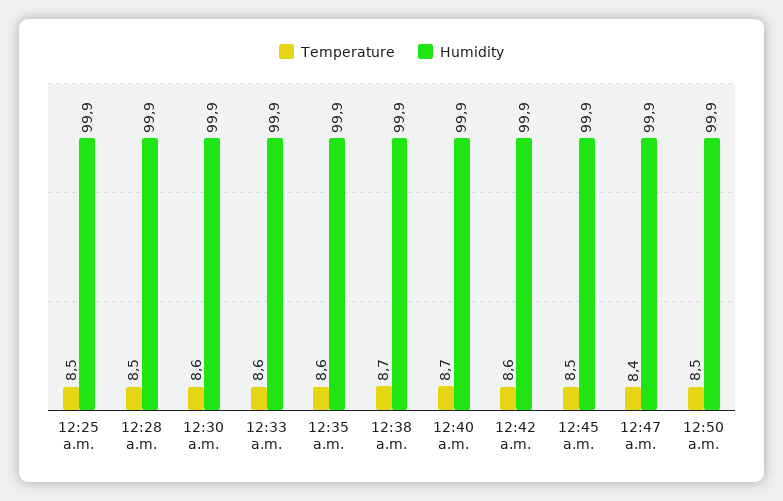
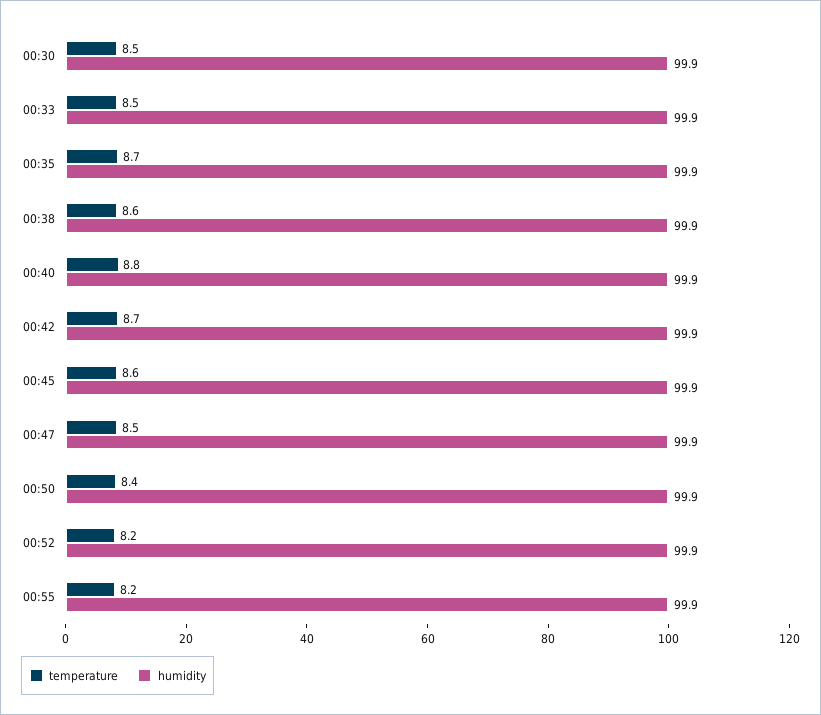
Temperature, 12:25 a.m.: 8.5 -> none
Humidity, 12:25 a.m.: 99.9 -> none
Temperature, 12:28 a.m.: 8.5 -> none
Humidity, 12:28 a.m.: 99.9 -> none
Temperature, 12:30 a.m.: 8.6 -> 8.5
Temperature, 12:33 a.m.: 8.6 -> 8.5
Temperature, 12:35 a.m.: 8.6 -> 8.7
Temperature, 12:38 a.m.: 8.7 -> 8.6
Temperature, 12:40 a.m.: 8.7 -> 8.8
Temperature, 12:42 a.m.: 8.6 -> 8.7
Temperature, 12:45 a.m.: 8.5 -> 8.6
Temperature, 12:47 a.m.: 8.4 -> 8.5
Temperature, 12:50 a.m.: 8.5 -> 8.4
Temperature, 00:52: none -> 8.2
Humidity, 00:52: none -> 99.9
Temperature, 00:55: none -> 8.2
Humidity, 00:55: none -> 99.9

